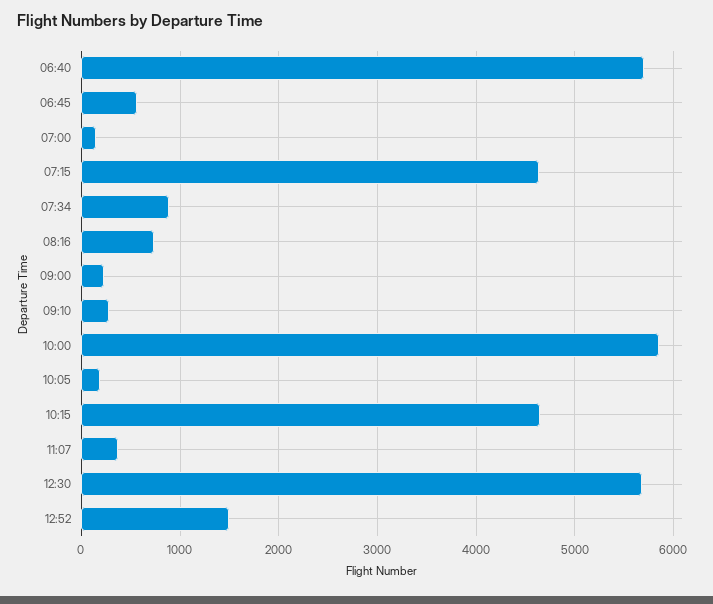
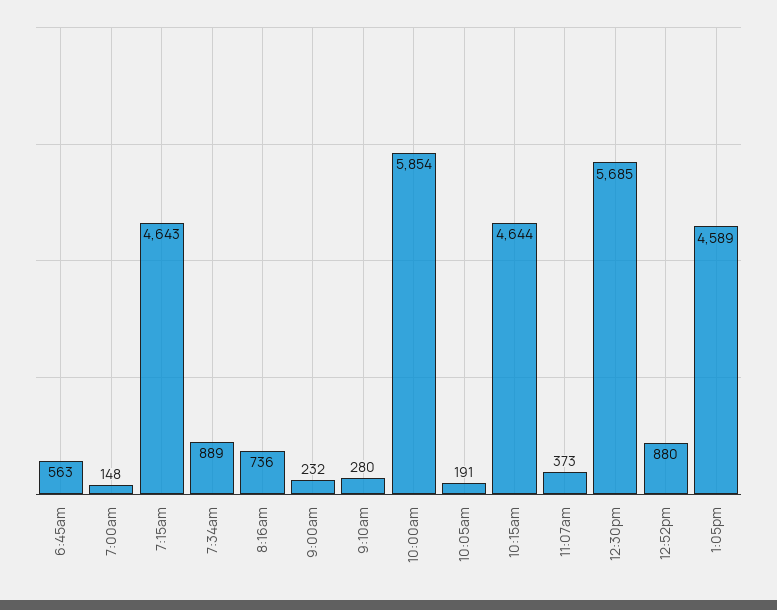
06:40: 5700 -> none
12:52: 1500 -> 880
1:05pm: none -> 4589

